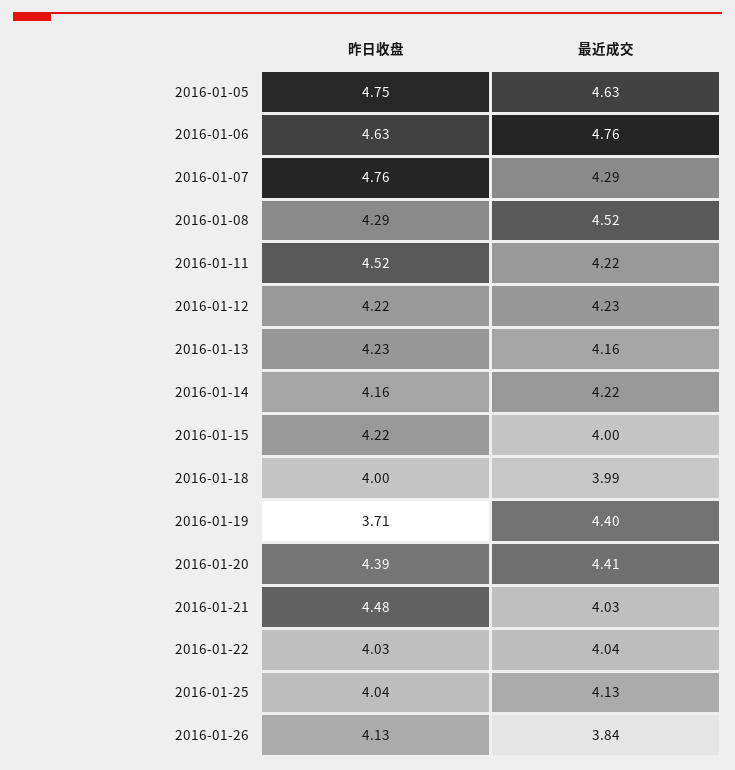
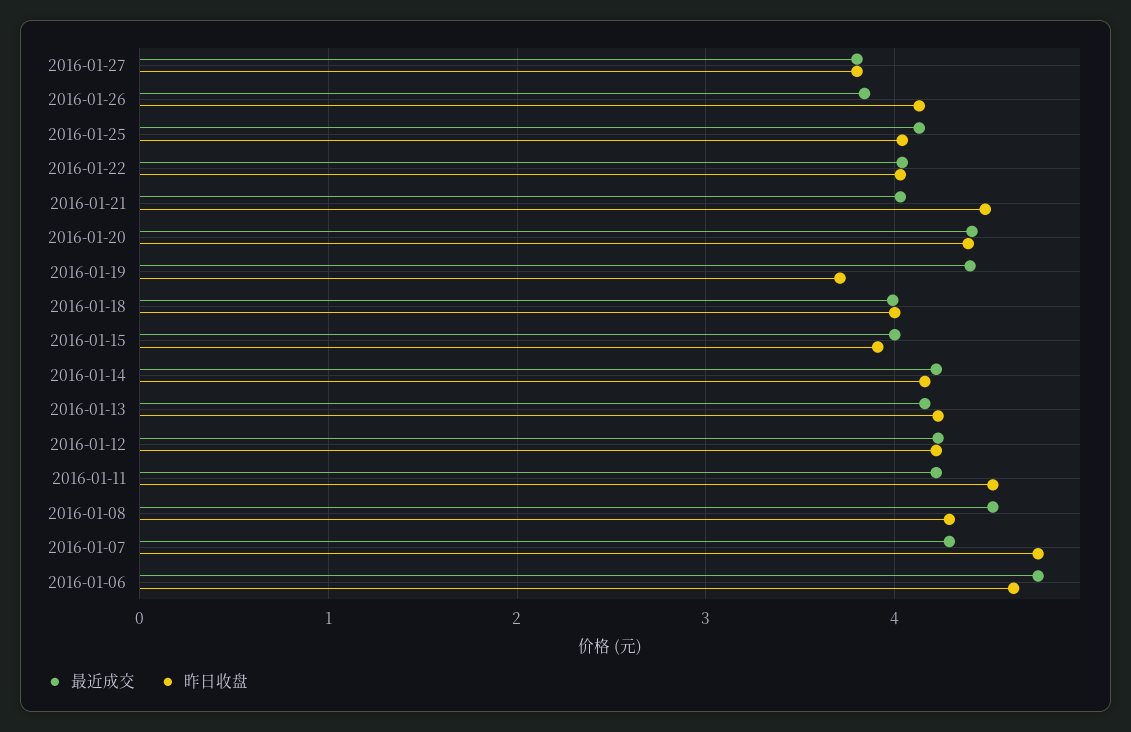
昨日收盘, 2016-01-05: 4.75 -> none
最近成交, 2016-01-05: 4.63 -> none
昨日收盘, 2016-01-15: 4.22 -> 3.9
最近成交, 2016-01-27: none -> 3.8
昨日收盘, 2016-01-27: none -> 3.8

